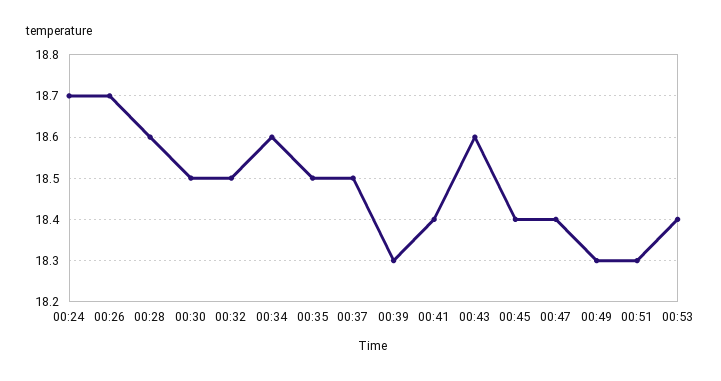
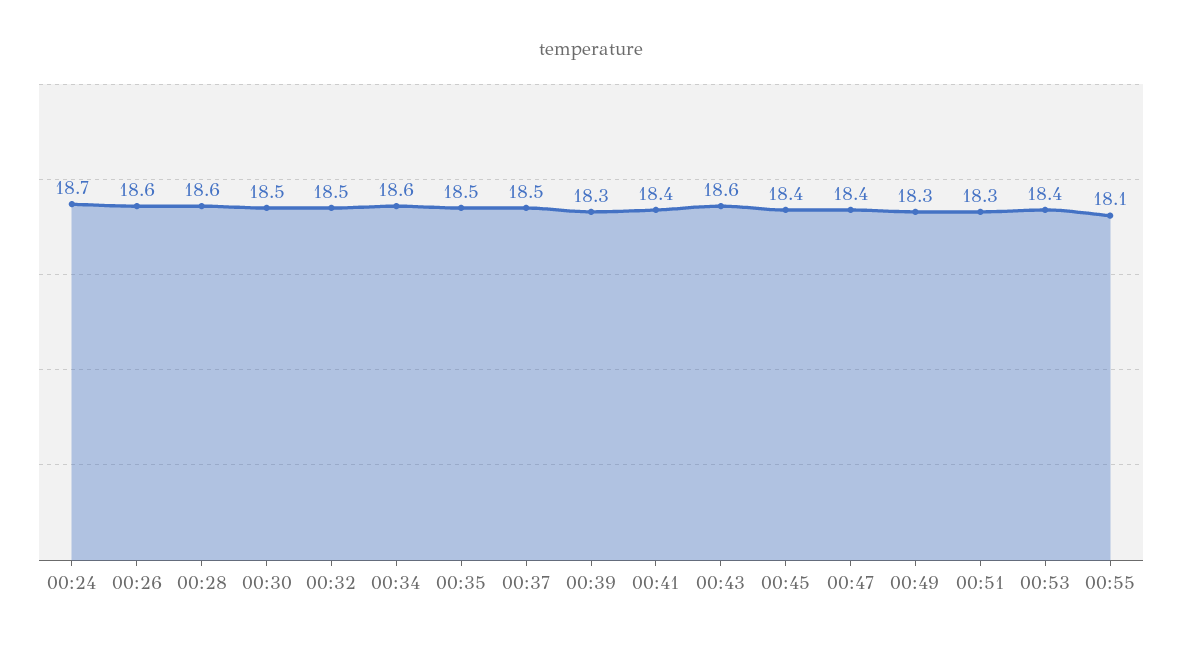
00:26: 18.7 -> 18.6
00:55: none -> 18.1

